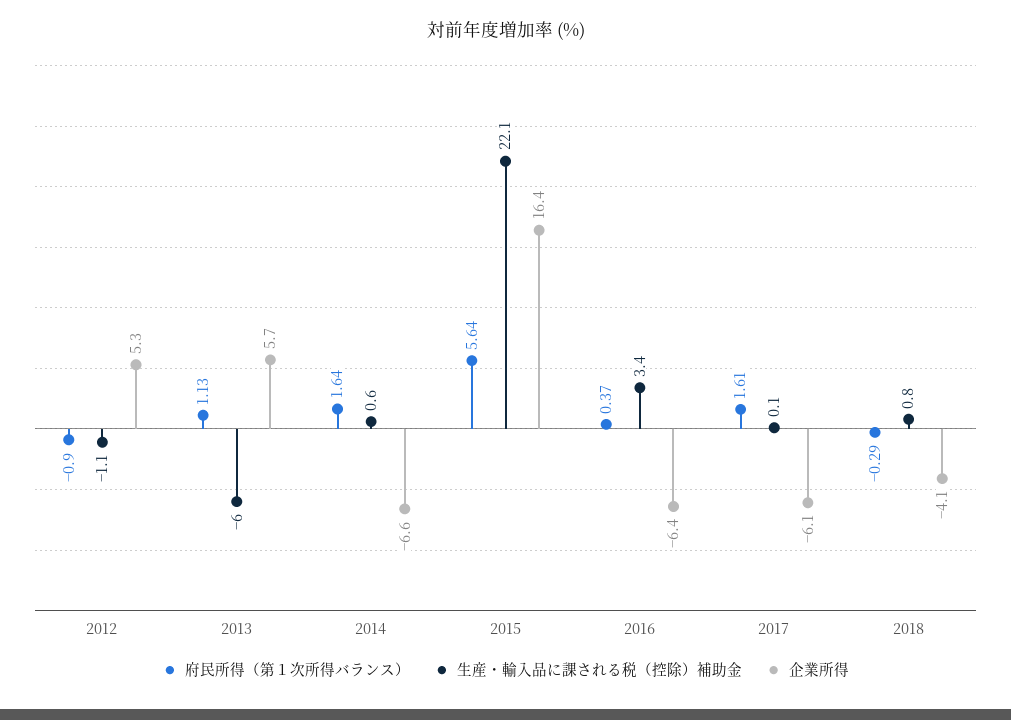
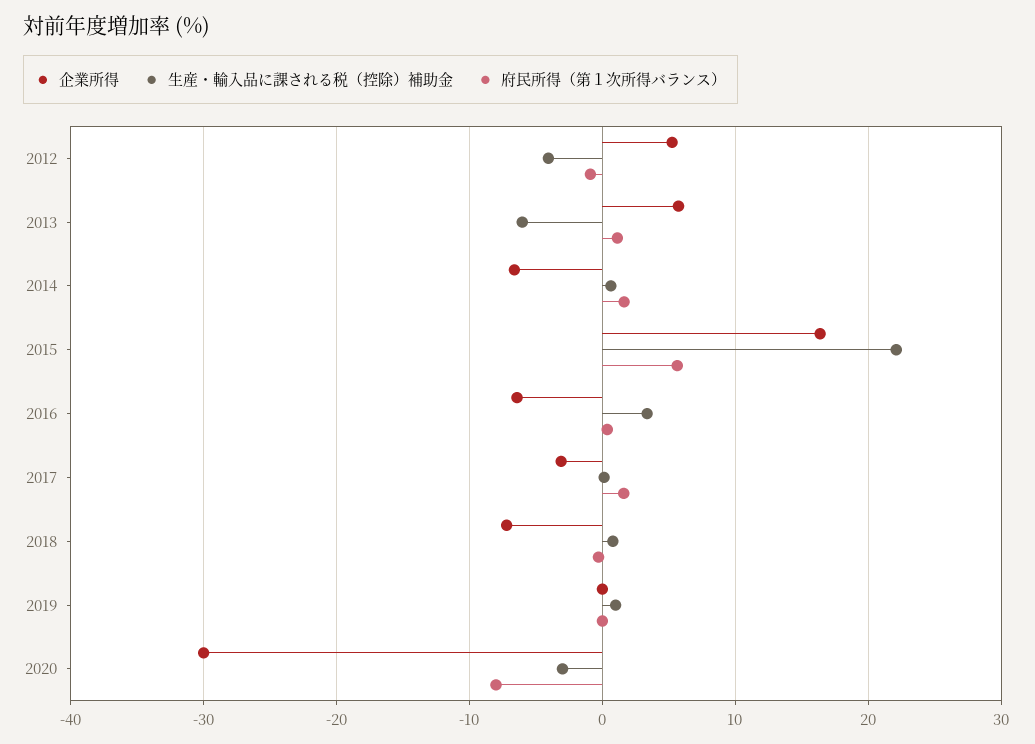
生産・輸入品に課される税（控除）補助金, 2012: -1.1 -> -4
企業所得, 2017: -6.1 -> -3
企業所得, 2018: -4.1 -> -7
企業所得, 2019: none -> 0
生産・輸入品に課される税（控除）補助金, 2019: none -> 1
府民所得（第１次所得バランス）, 2019: none -> 0
企業所得, 2020: none -> -30
生産・輸入品に課される税（控除）補助金, 2020: none -> -3
府民所得（第１次所得バランス）, 2020: none -> -8

